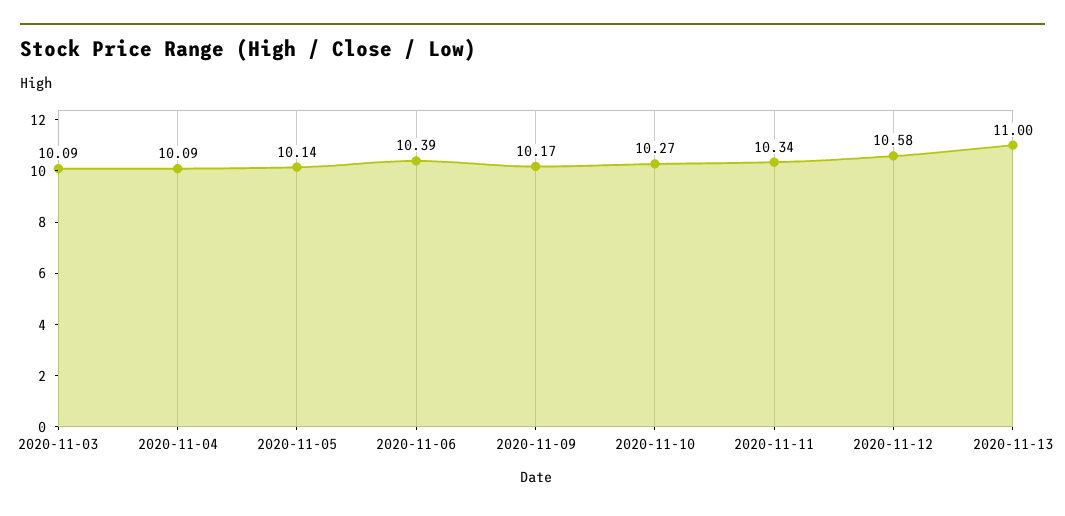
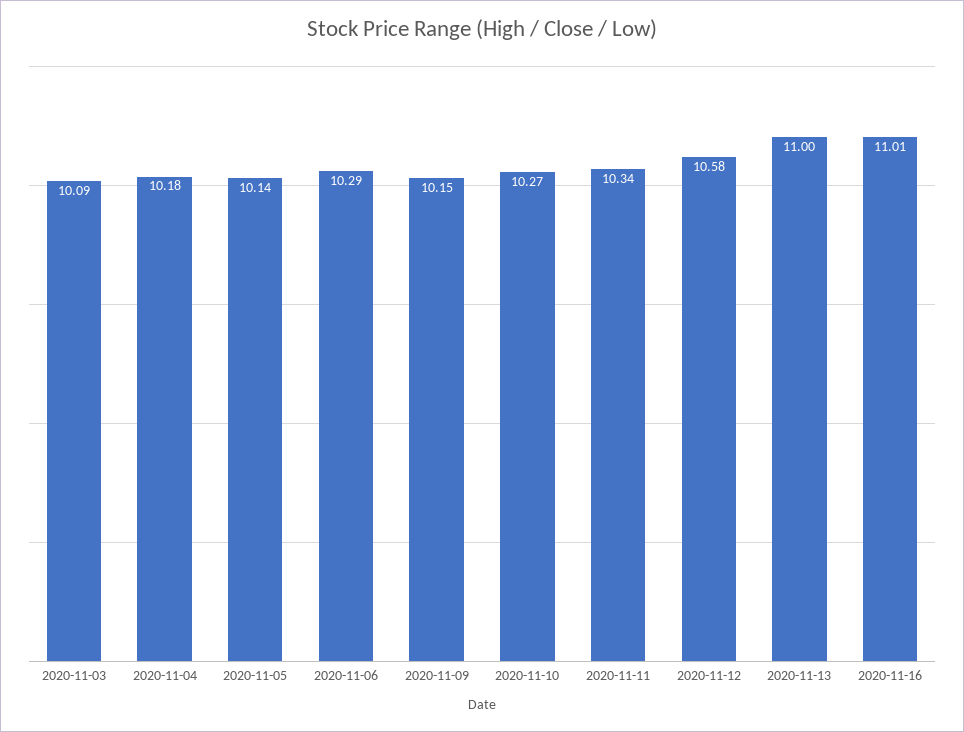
2020-11-04: 10.09 -> 10.18
2020-11-06: 10.39 -> 10.29
2020-11-09: 10.17 -> 10.15
2020-11-16: none -> 11.01

